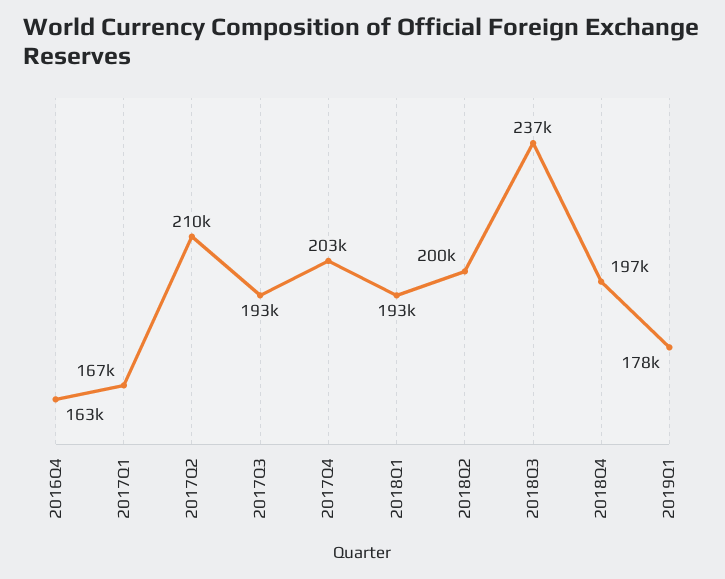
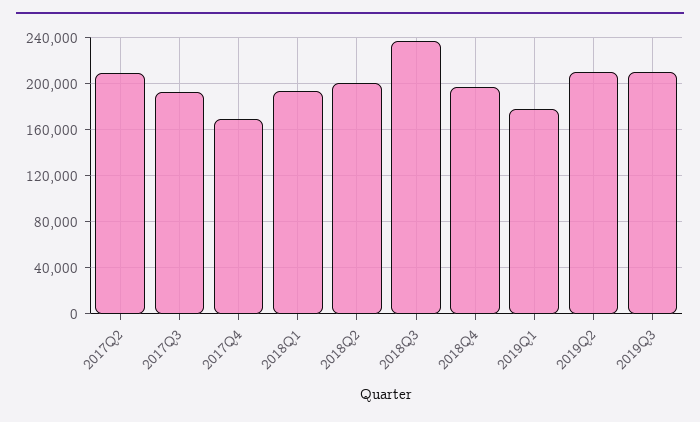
2016Q4: 163000 -> none
2017Q1: 167000 -> none
2017Q4: 203000 -> 170000
2019Q2: none -> 210000
2019Q3: none -> 210000

